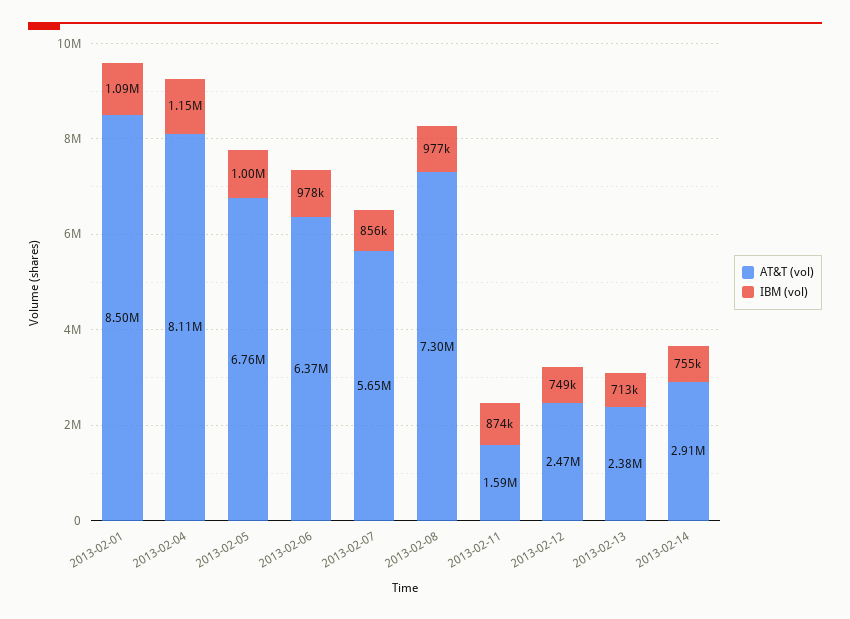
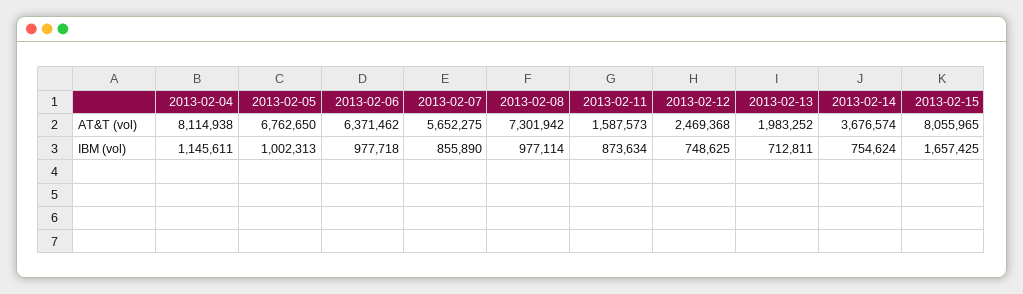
AT&T (vol), 2013-02-01: 8500000 -> none
IBM (vol), 2013-02-01: 1090000 -> none
AT&T (vol), 2013-02-13: 2380000 -> 1983252
AT&T (vol), 2013-02-14: 2910000 -> 3676574
AT&T (vol), 2013-02-15: none -> 8055965
IBM (vol), 2013-02-15: none -> 1657425

